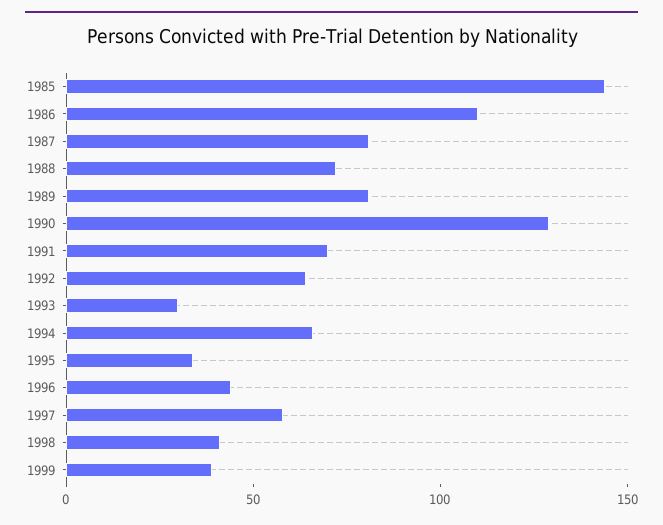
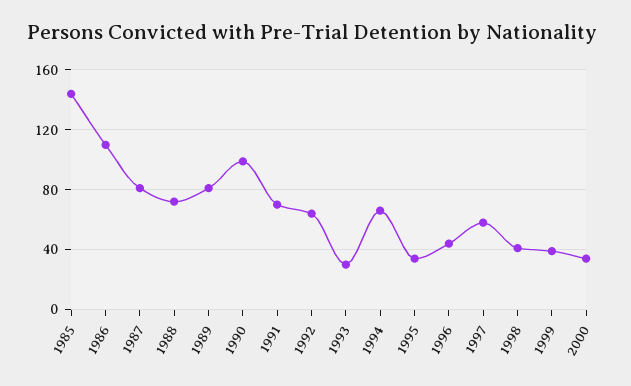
1990: 130 -> 100
2000: none -> 35

